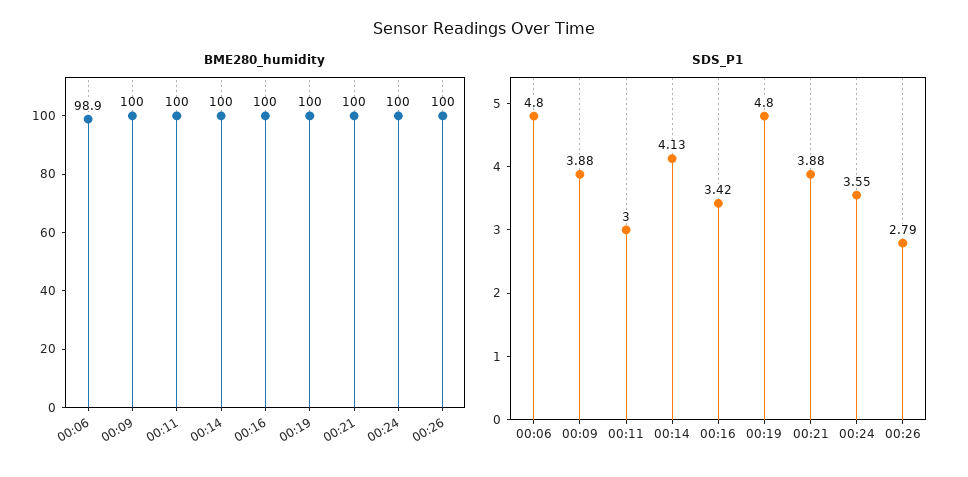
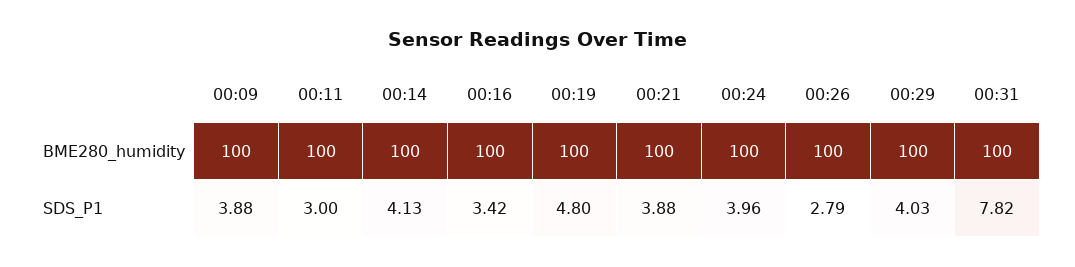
BME280_humidity, 00:06: 98.9 -> none
SDS_P1, 00:06: 4.8 -> none
SDS_P1, 00:24: 3.55 -> 3.96
BME280_humidity, 00:29: none -> 100
BME280_humidity, 00:31: none -> 100
SDS_P1, 00:29: none -> 4.03
SDS_P1, 00:31: none -> 7.82

